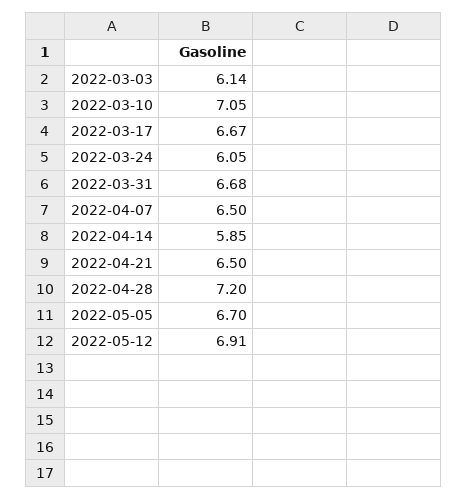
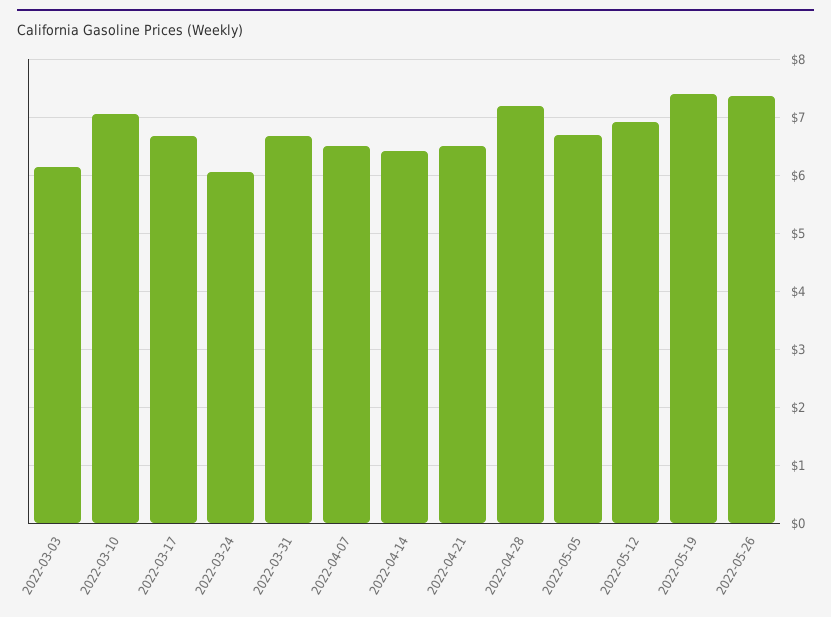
2022-04-14: 5.85 -> 6.4
2022-05-19: none -> 7.4
2022-05-26: none -> 7.4

